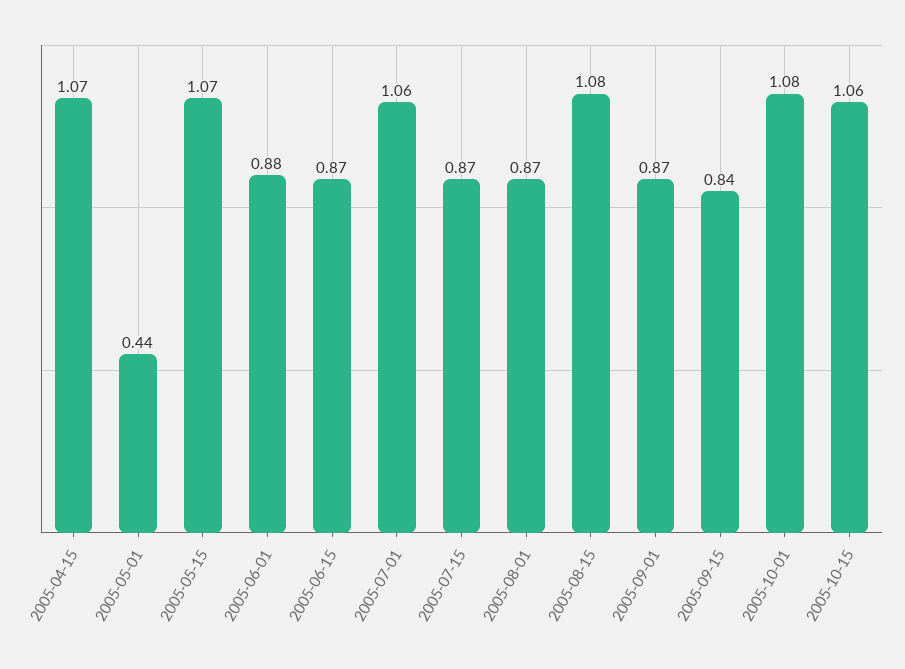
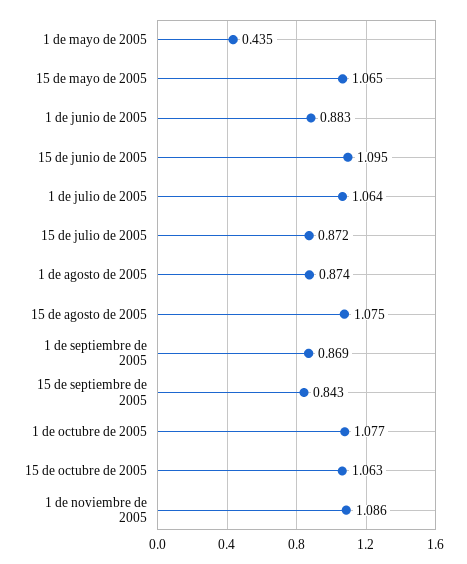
2005-04-15: 1.07 -> none
2005-06-15: 0.87 -> 1.095
1 de noviembre de 2005: none -> 1.086

